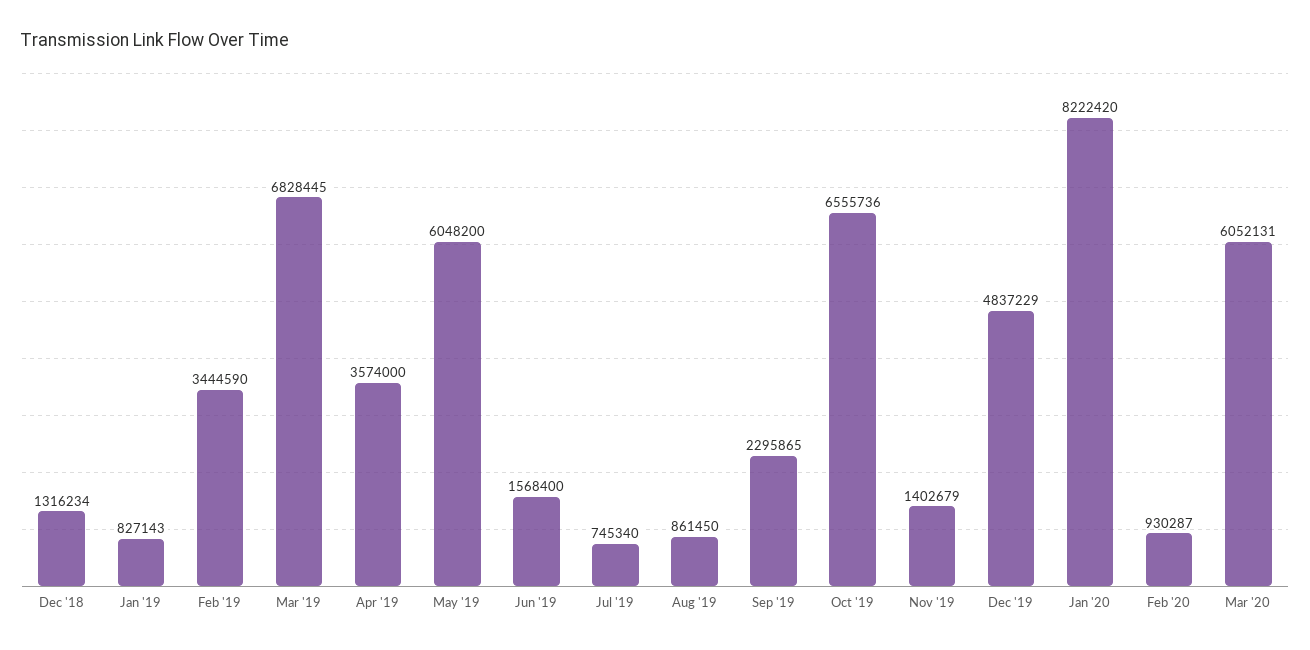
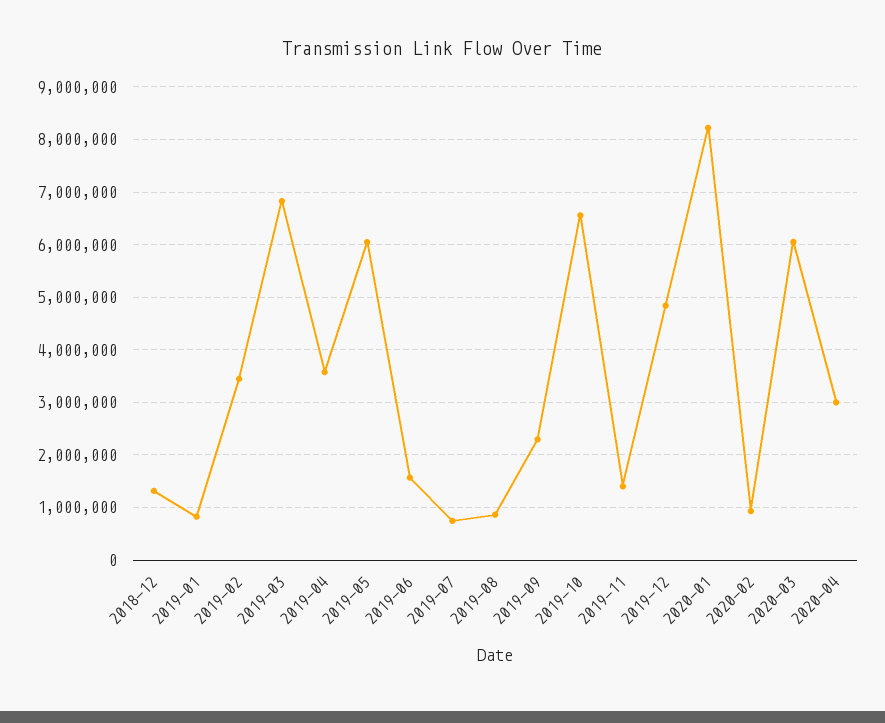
2020-04: none -> 3000000

